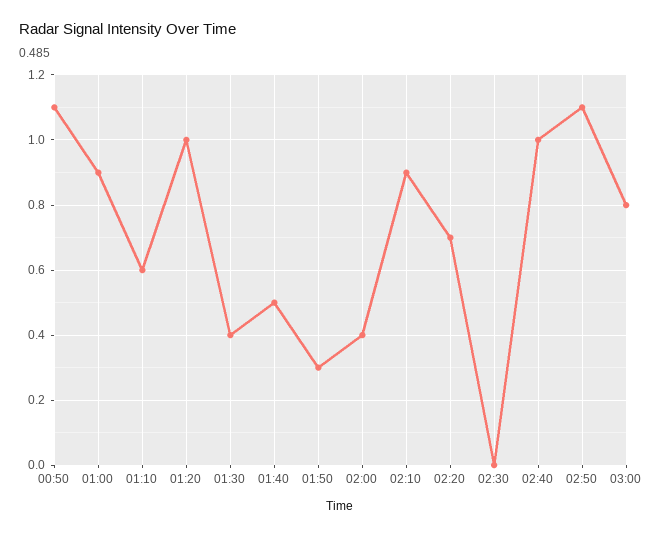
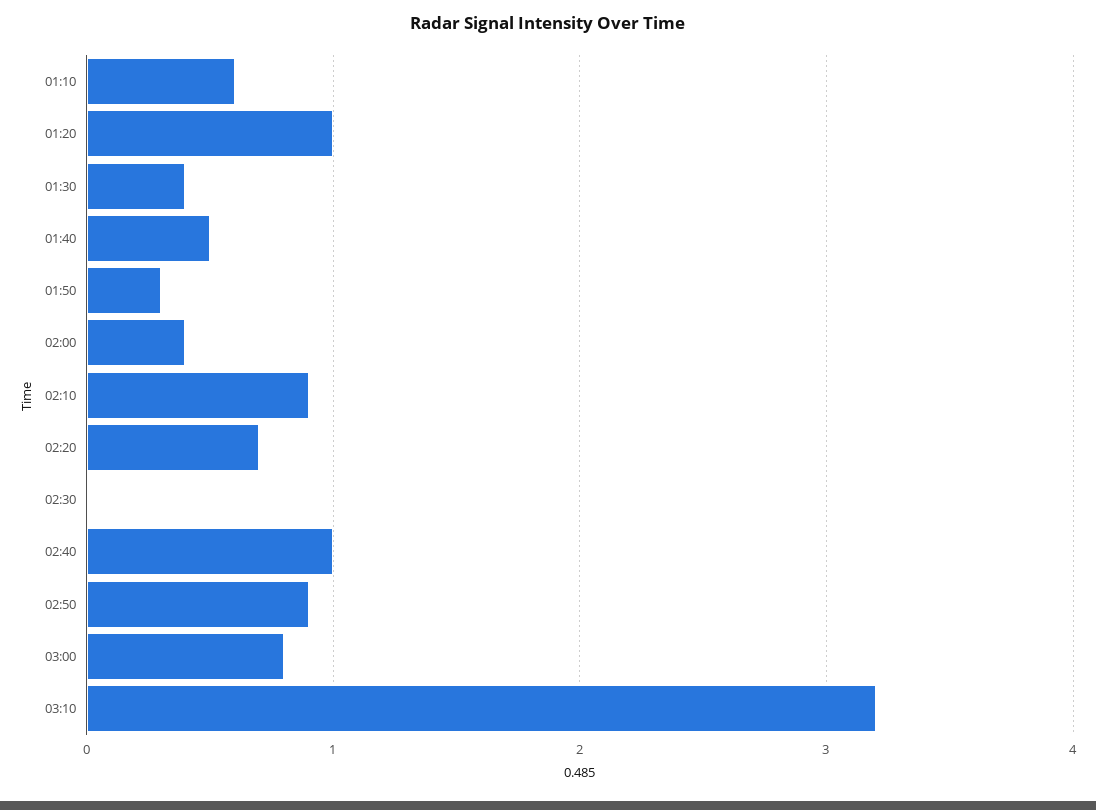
00:50: 1.1 -> none
01:00: 0.9 -> none
02:50: 1.1 -> 0.9
03:10: none -> 3.2

